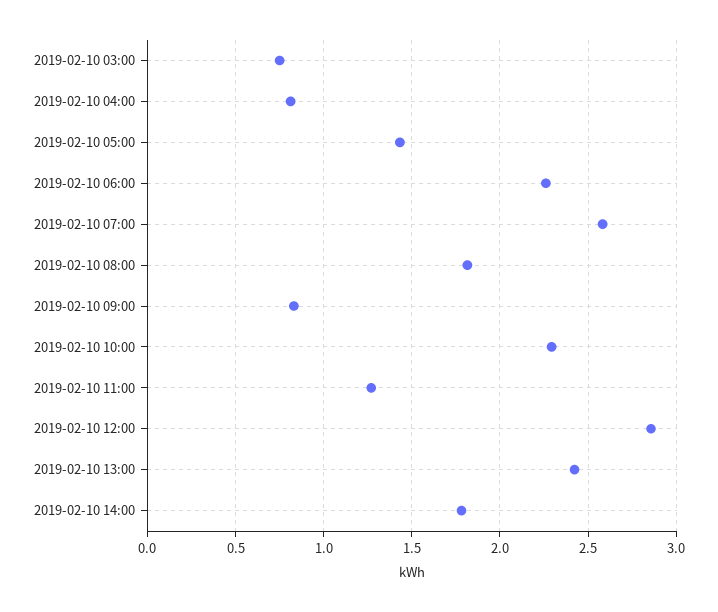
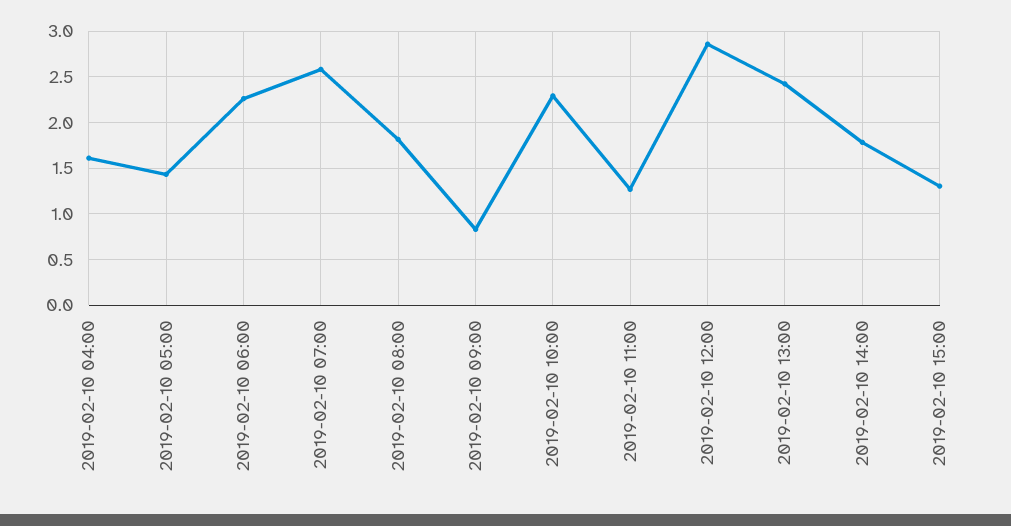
2019-02-10 03:00: 0.75 -> none
2019-02-10 04:00: 0.8 -> 1.6
2019-02-10 15:00: none -> 1.3

